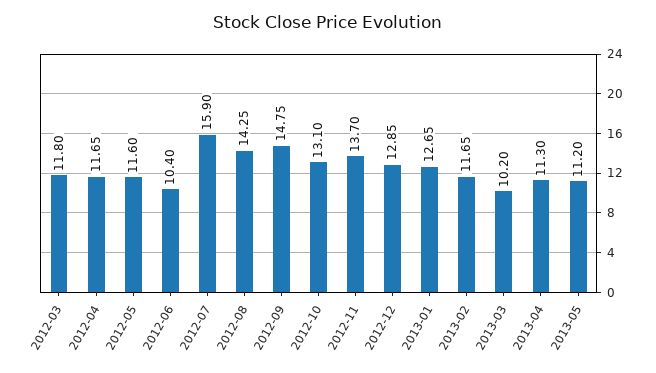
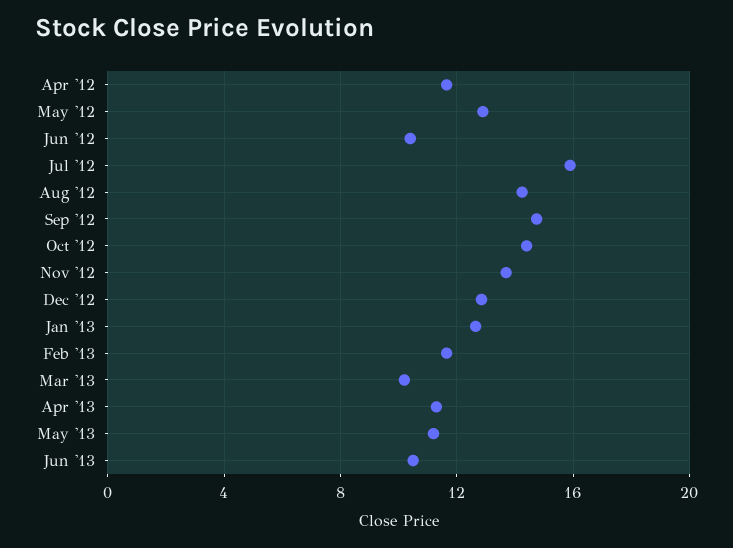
2012-03: 11.8 -> none
2012-05: 11.6 -> 13
2012-10: 13.1 -> 14.5
Jun '13: none -> 10.5

